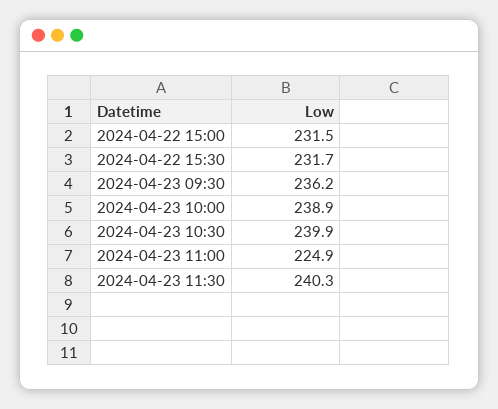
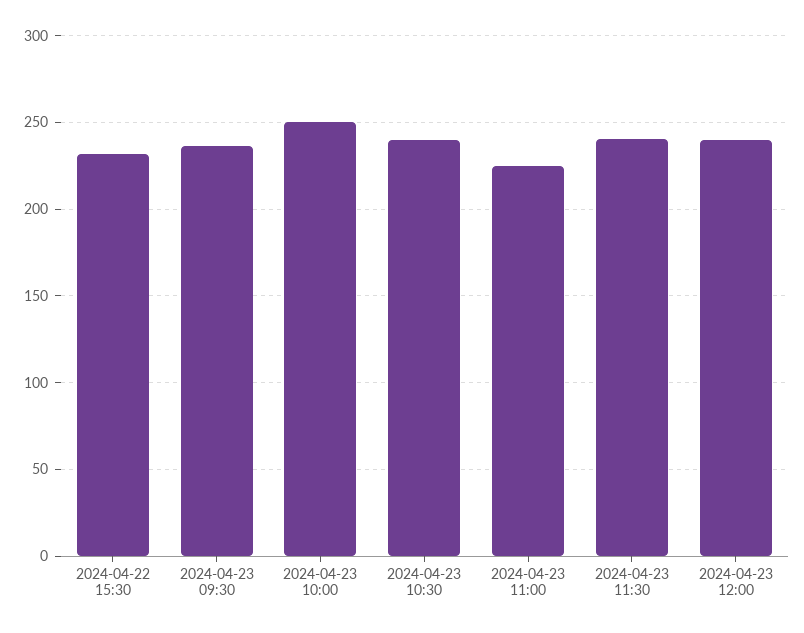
2024-04-22 15:00: 231.5 -> none
2024-04-23 10:00: 238.9 -> 250
2024-04-23 12:00: none -> 240

